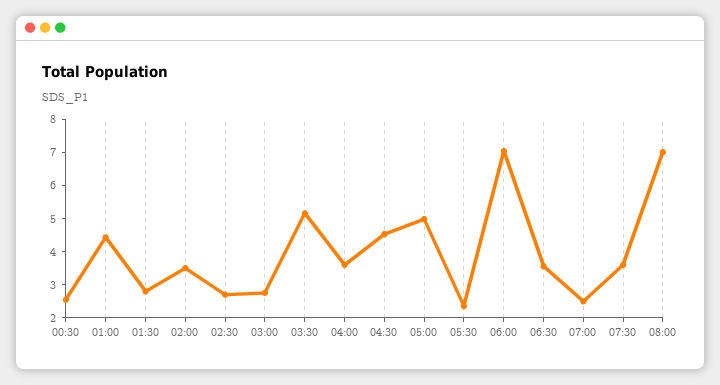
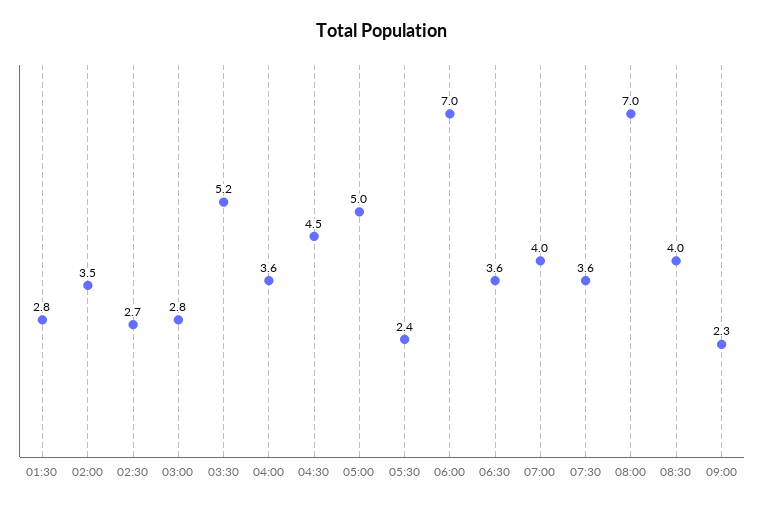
00:30: 2.5 -> none
01:00: 4.5 -> none
07:00: 2.5 -> 4
08:30: none -> 4
09:00: none -> 2.3

